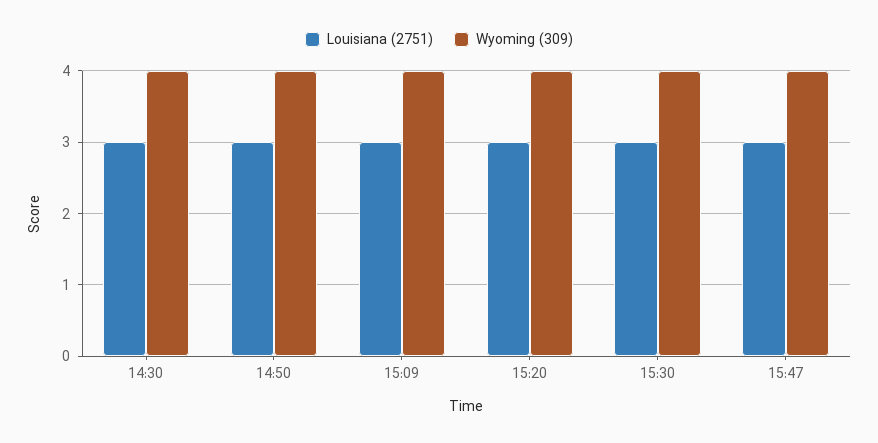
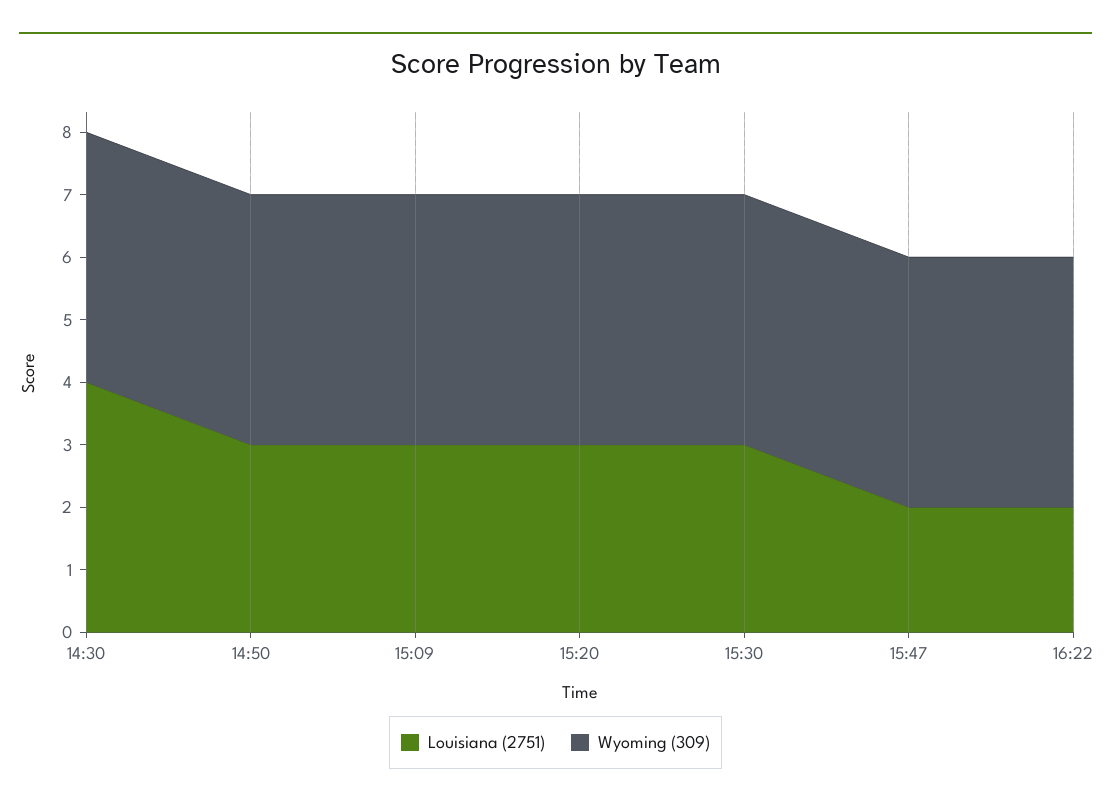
Louisiana (2751), 14:30: 3 -> 4
Louisiana (2751), 15:47: 3 -> 2
Louisiana (2751), 16:22: none -> 2
Wyoming (309), 16:22: none -> 4

